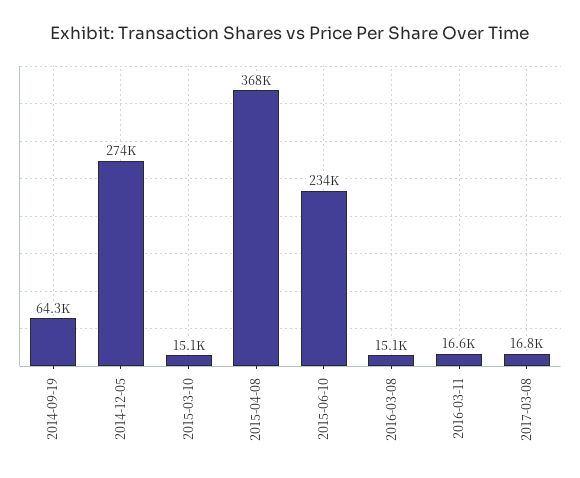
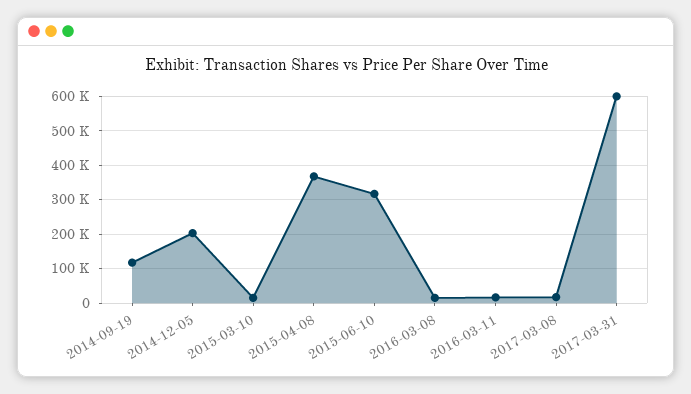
2014-09-19: 64300 -> 120000
2014-12-05: 274000 -> 200000
2015-06-10: 234000 -> 320000
2017-03-31: none -> 600000

